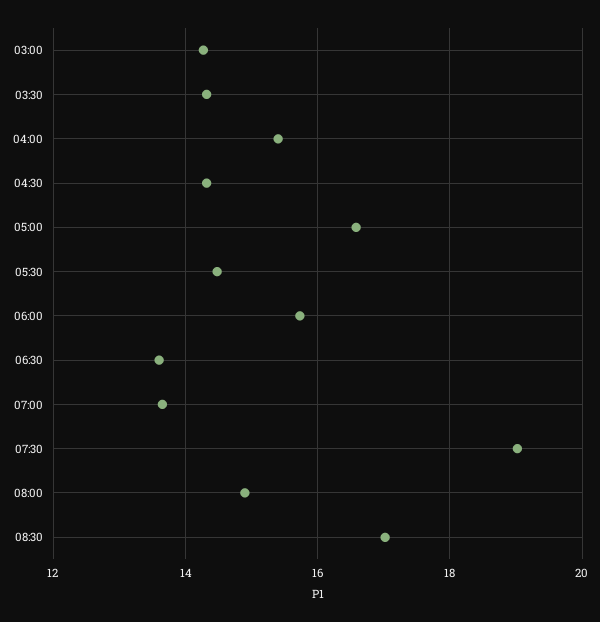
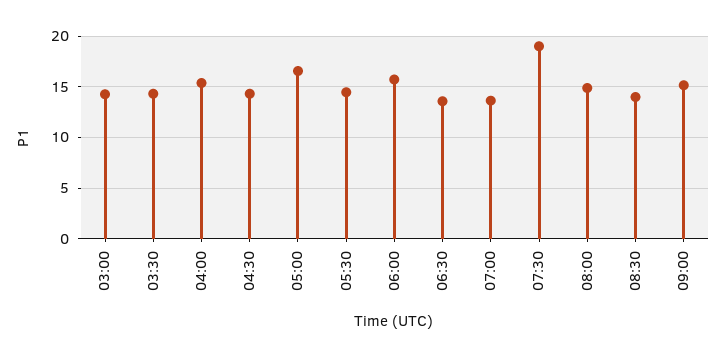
08:30: 17 -> 14
09:00: none -> 15

